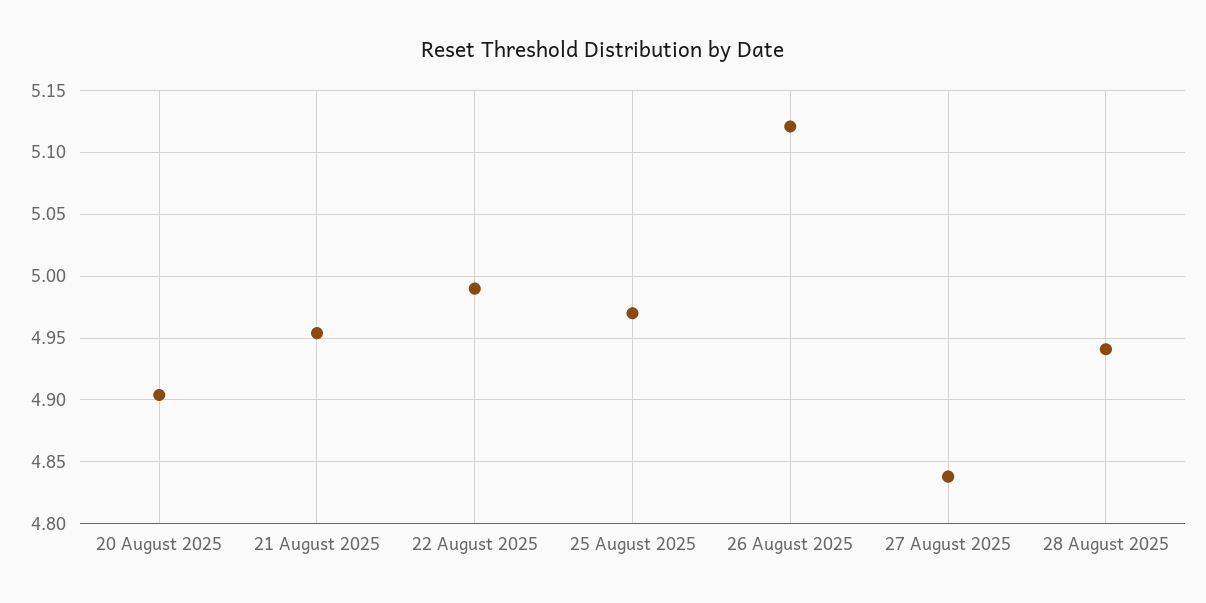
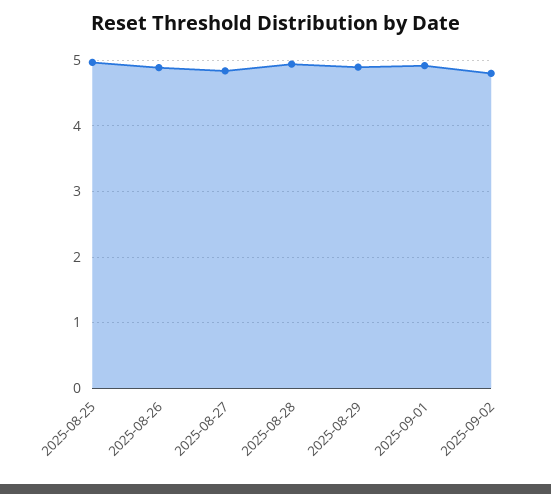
20 August 2025: 4.905 -> none
21 August 2025: 4.955 -> none
22 August 2025: 4.99 -> none
26 August 2025: 5.12 -> 4.9
2025-08-29: none -> 4.9
2025-09-01: none -> 4.9
2025-09-02: none -> 4.8

